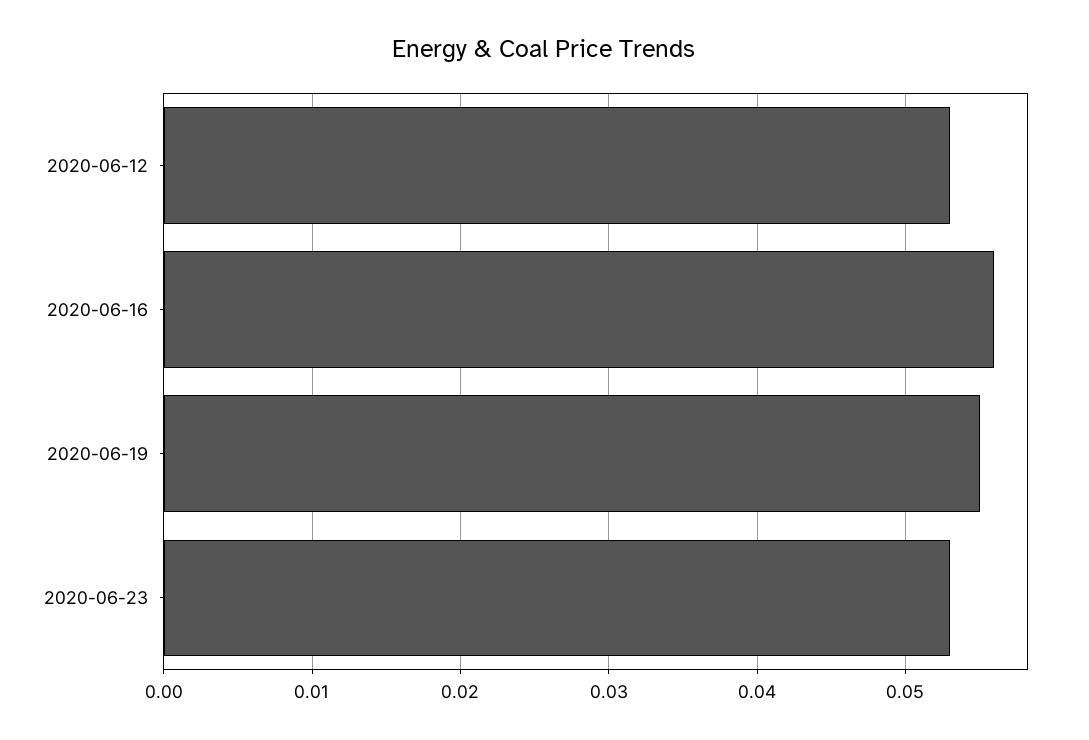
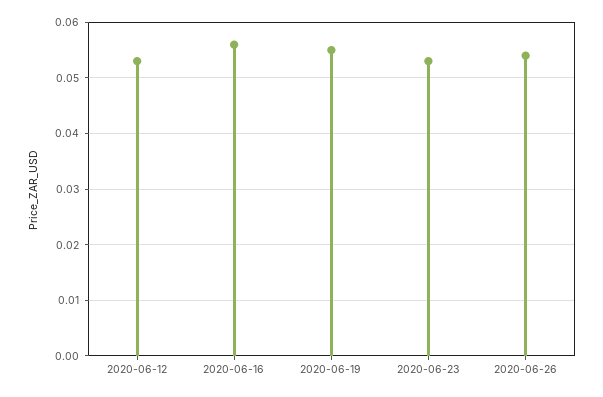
2020-06-26: none -> 0.055

